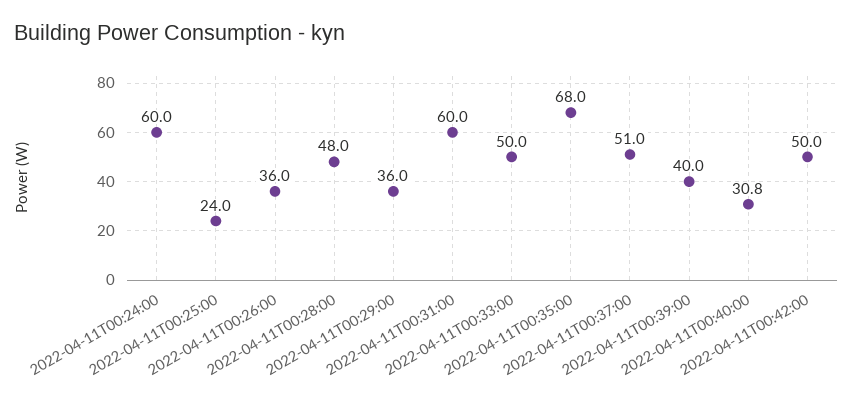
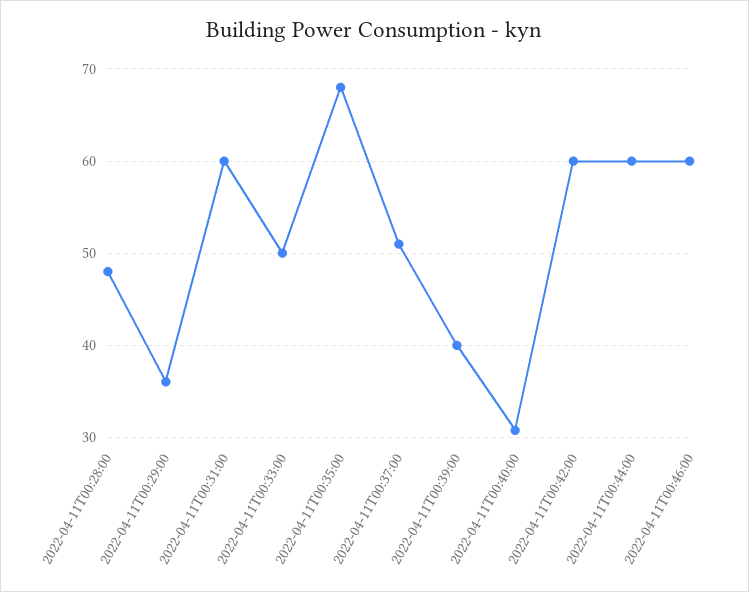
2022-04-11T00:24:00: 60 -> none
2022-04-11T00:25:00: 24 -> none
2022-04-11T00:26:00: 36 -> none
2022-04-11T00:42:00: 50 -> 60
2022-04-11T00:44:00: none -> 60
2022-04-11T00:46:00: none -> 60

